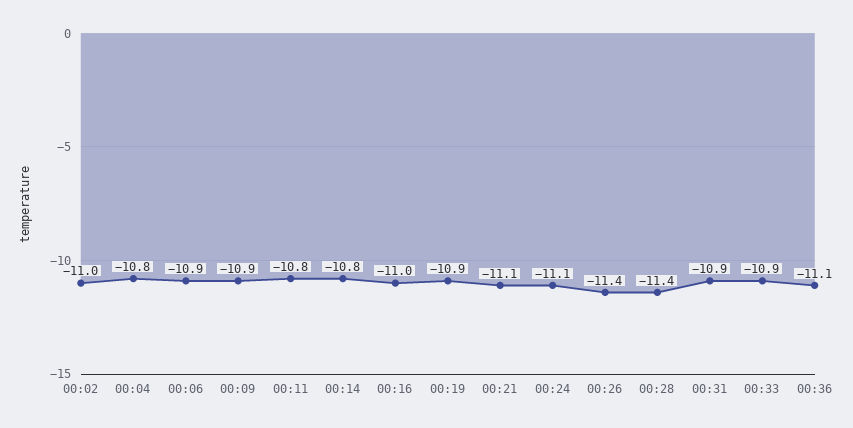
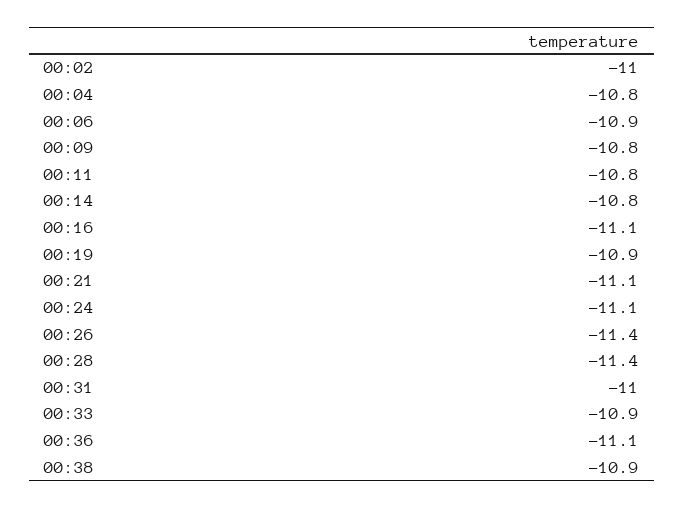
00:09: -10.9 -> -10.8
00:16: -11 -> -11.1
00:31: -10.9 -> -11
00:38: none -> -10.9

